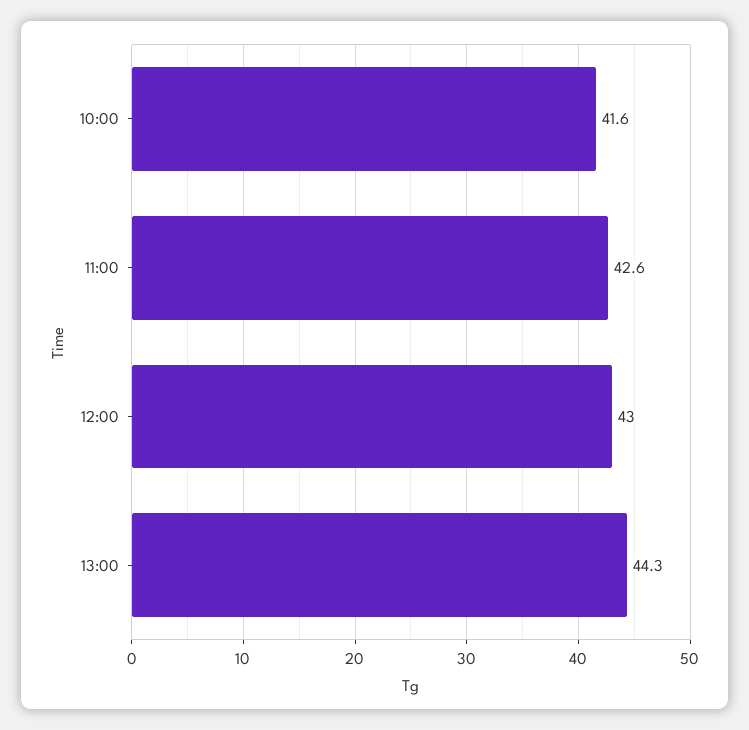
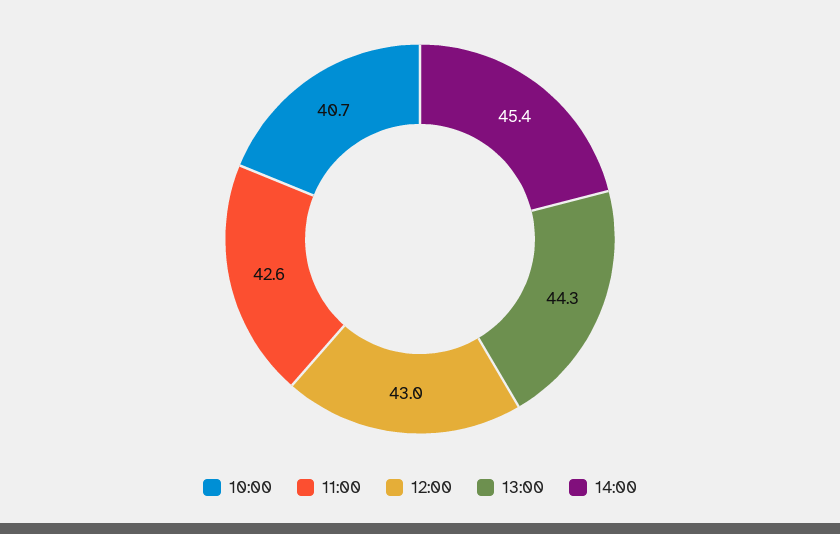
10:00: 41.6 -> 40.7
14:00: none -> 45.4

